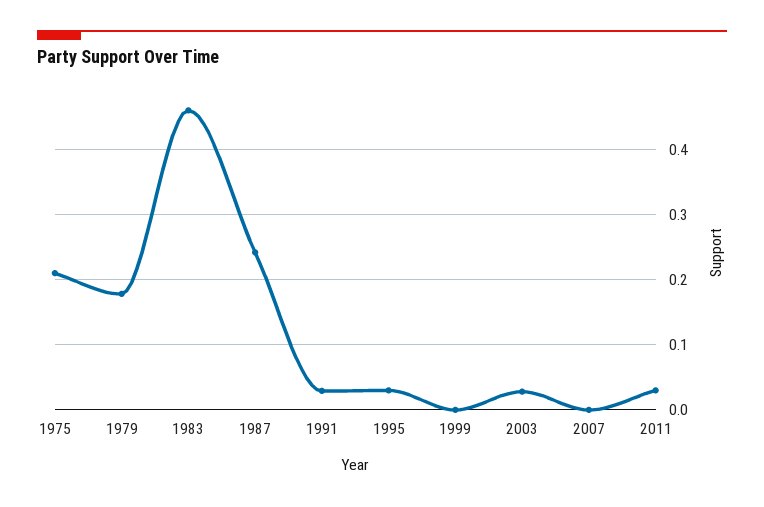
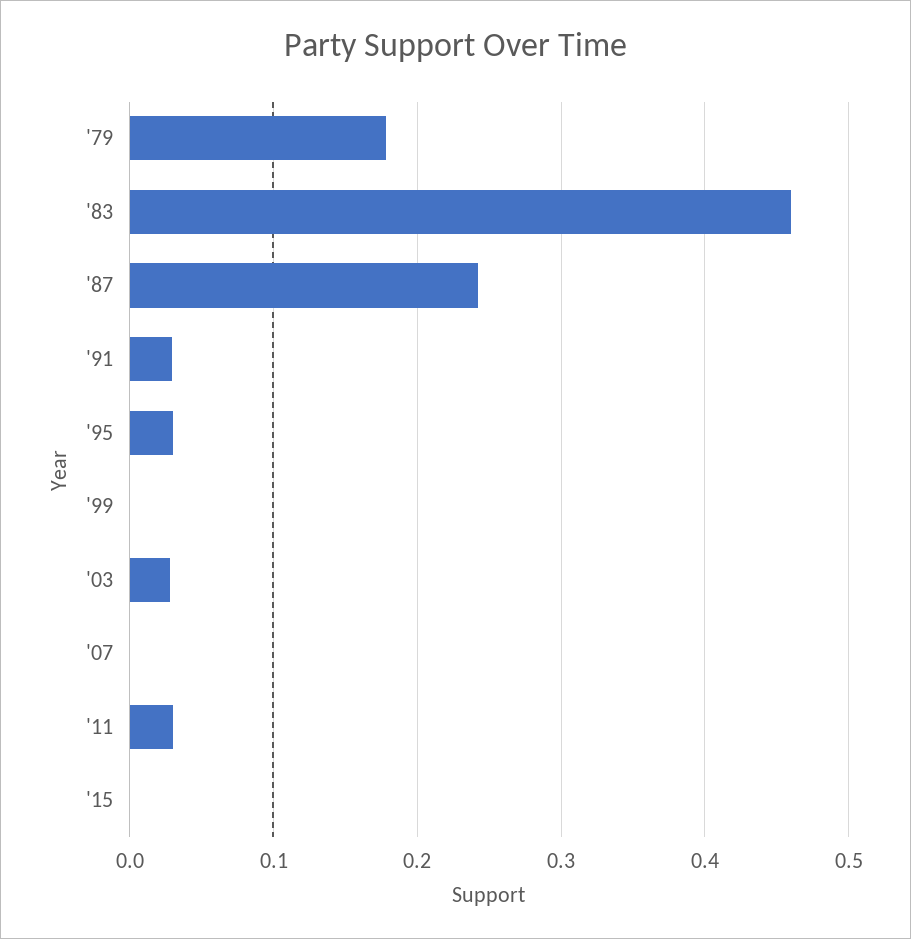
1975: 0.21 -> none
'15: none -> 0

